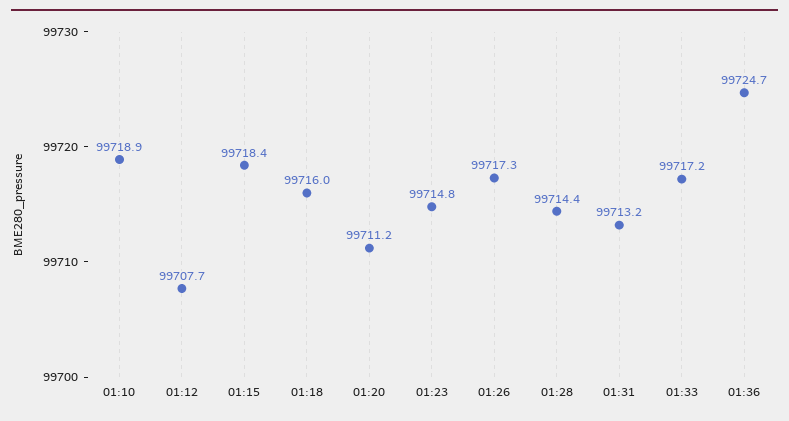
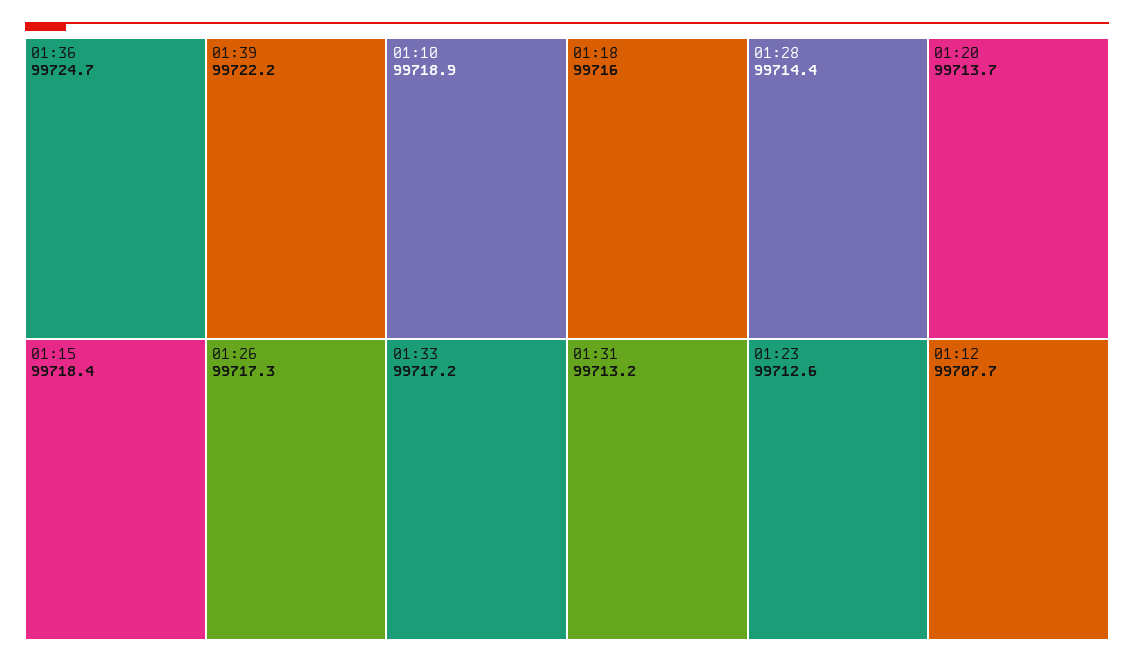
01:20: 99711.2 -> 99713.7
01:23: 99714.8 -> 99712.6
01:39: none -> 99722.2

